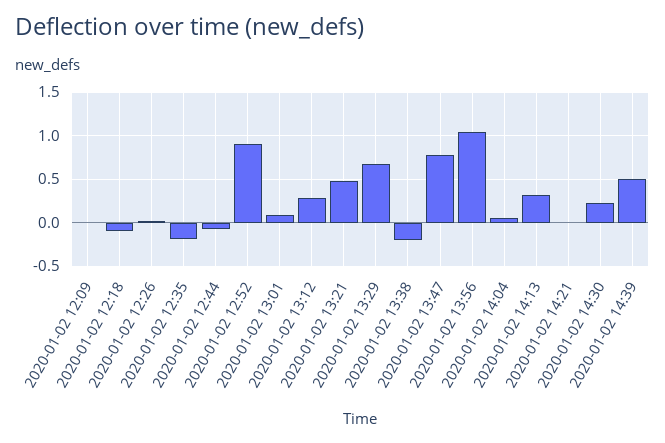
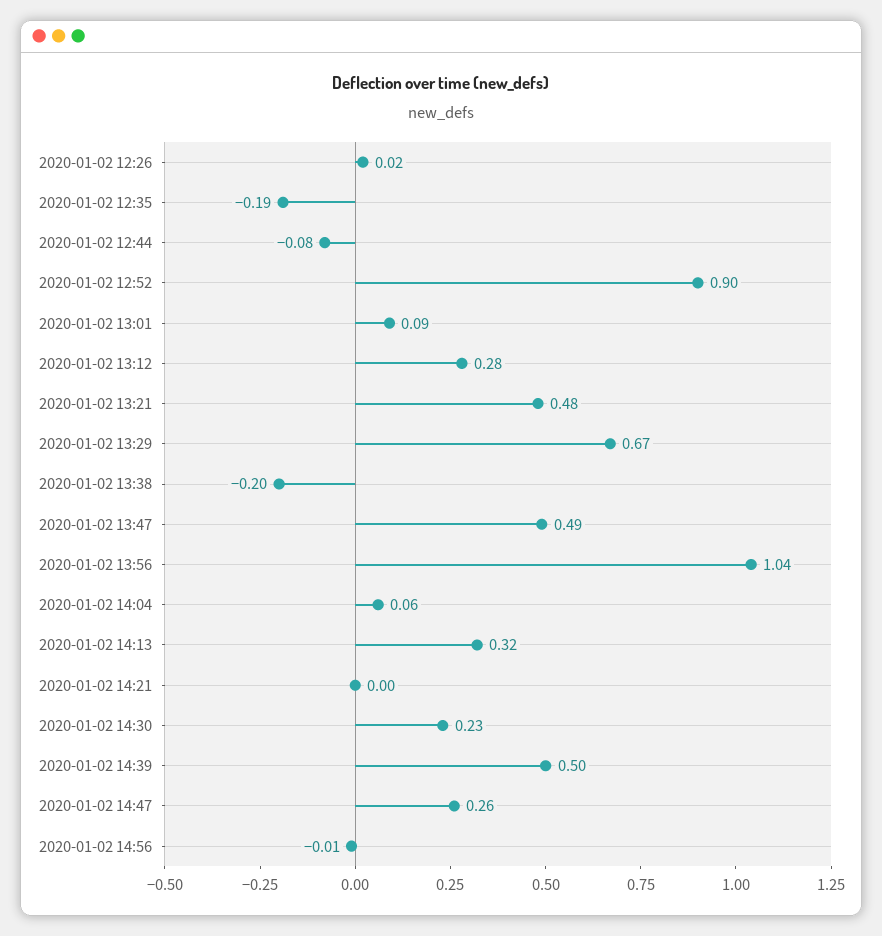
2020-01-02 12:09: 0 -> none
2020-01-02 12:18: -0.1 -> none
2020-01-02 13:47: 0.8 -> 0.49
2020-01-02 14:47: none -> 0.26
2020-01-02 14:56: none -> -0.01

